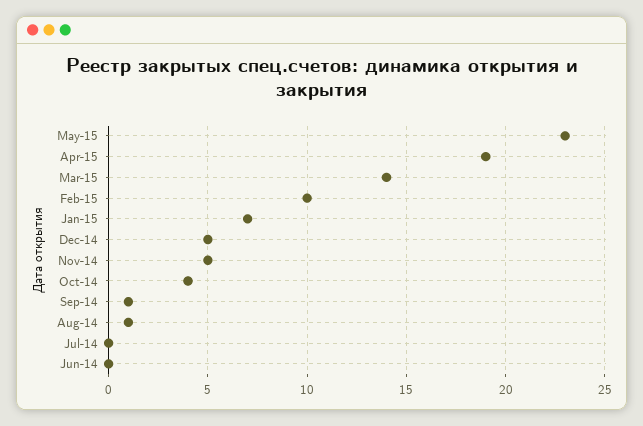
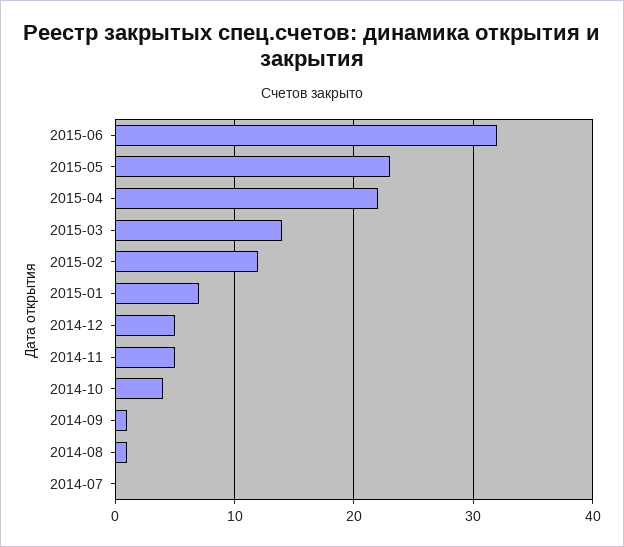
Apr-15: 19 -> 22
Feb-15: 10 -> 12
Jun-14: 0 -> none
2015-06: none -> 32

